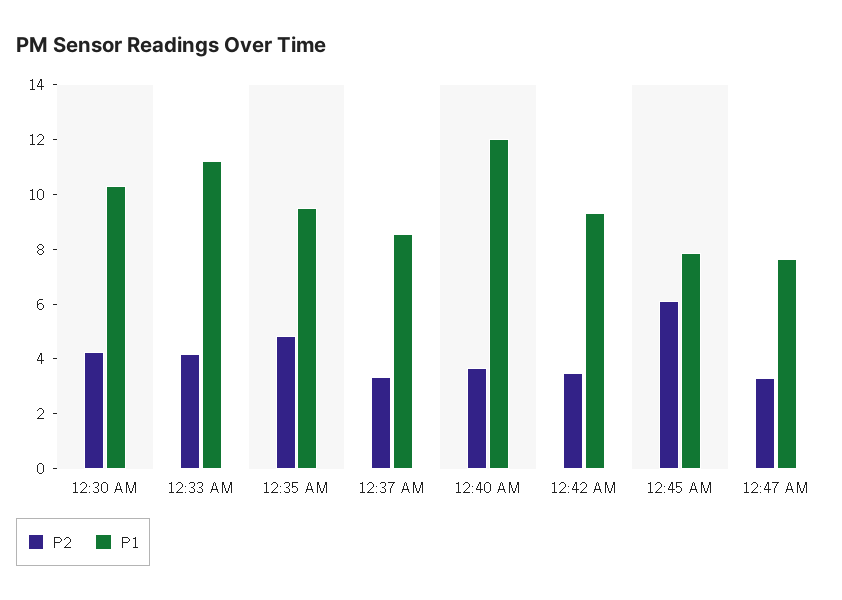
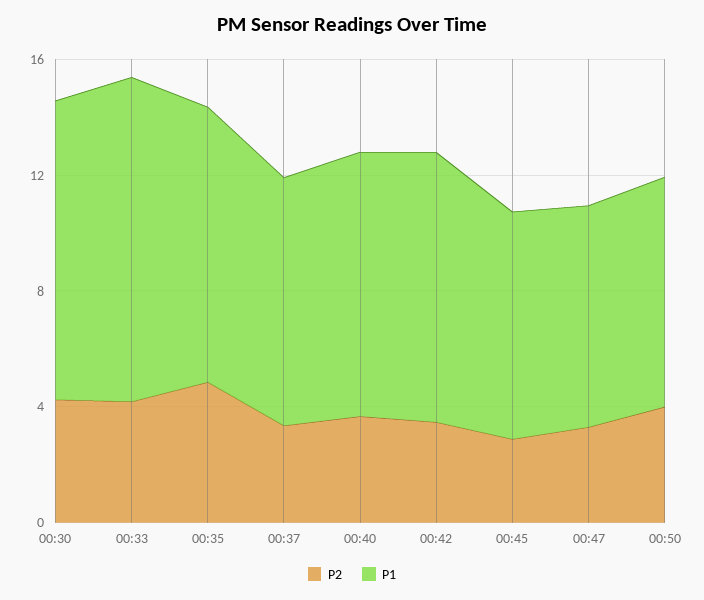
P1, 12:40 AM: 12 -> 9
P2, 12:45 AM: 6 -> 3
P2, 00:50: none -> 4
P1, 00:50: none -> 8

